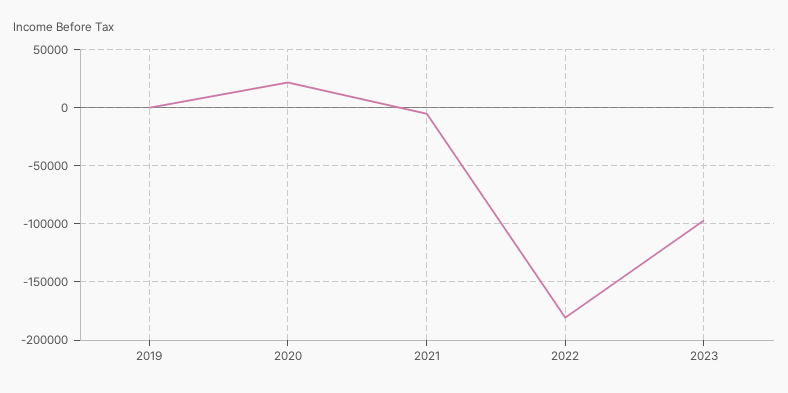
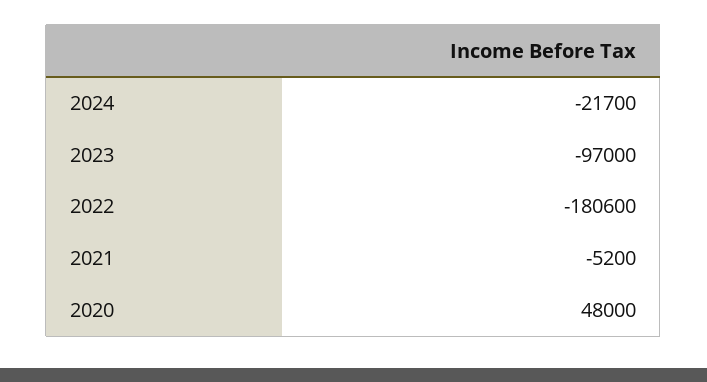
2019: 0 -> none
2020: 20000 -> 48000
2024: none -> -21700

